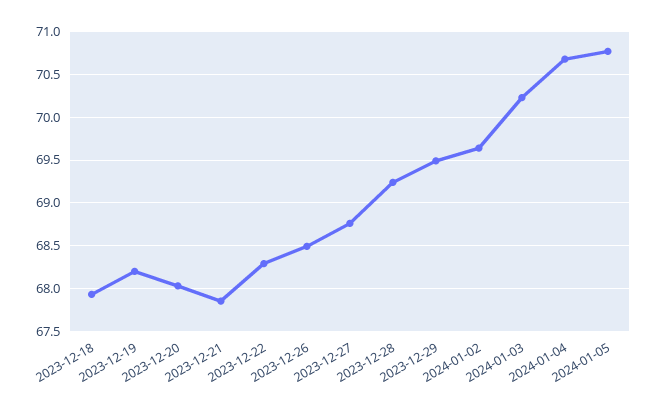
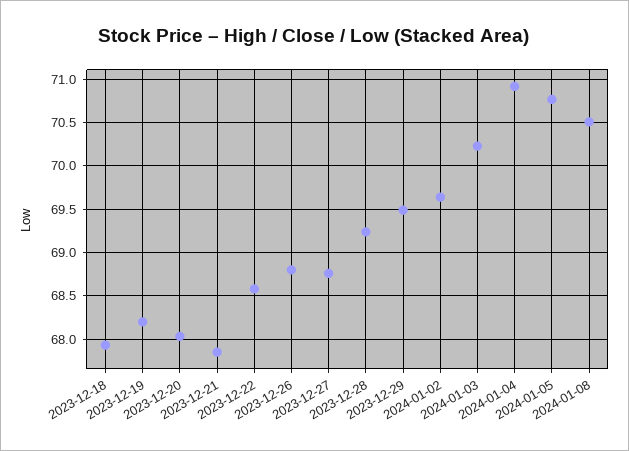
2023-12-22: 68.3 -> 68.6
2023-12-26: 68.5 -> 68.8
2024-01-04: 70.7 -> 70.9
2024-01-08: none -> 70.5

